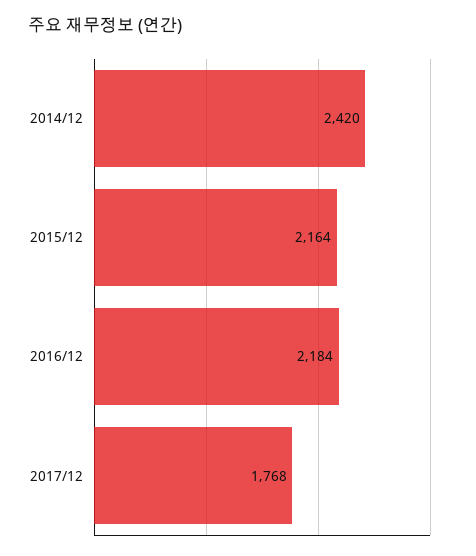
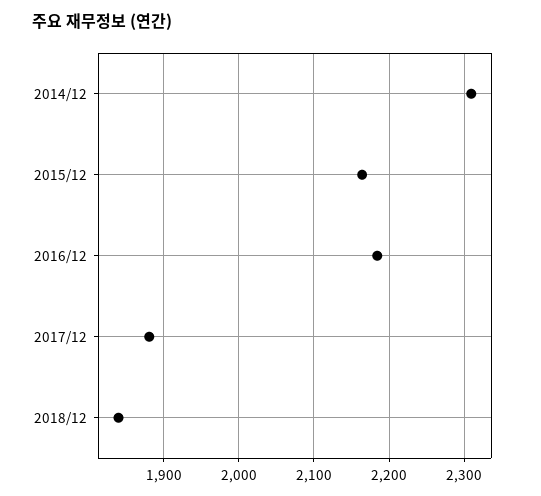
2014/12: 2420 -> 2310
2017/12: 1768 -> 1880
2018/12: none -> 1840

